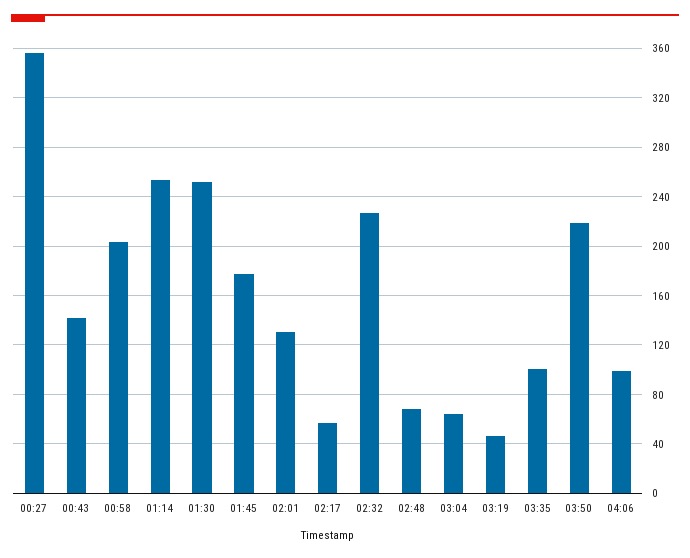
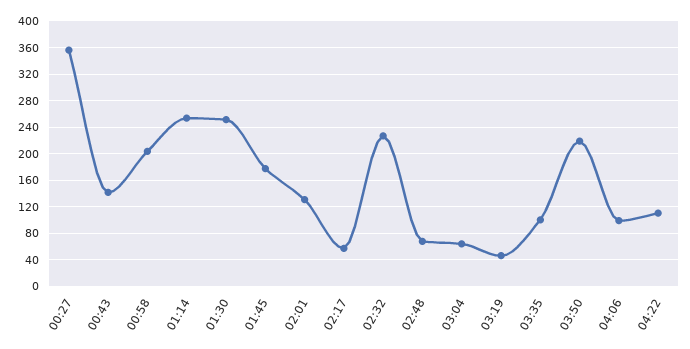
04:22: none -> 110

